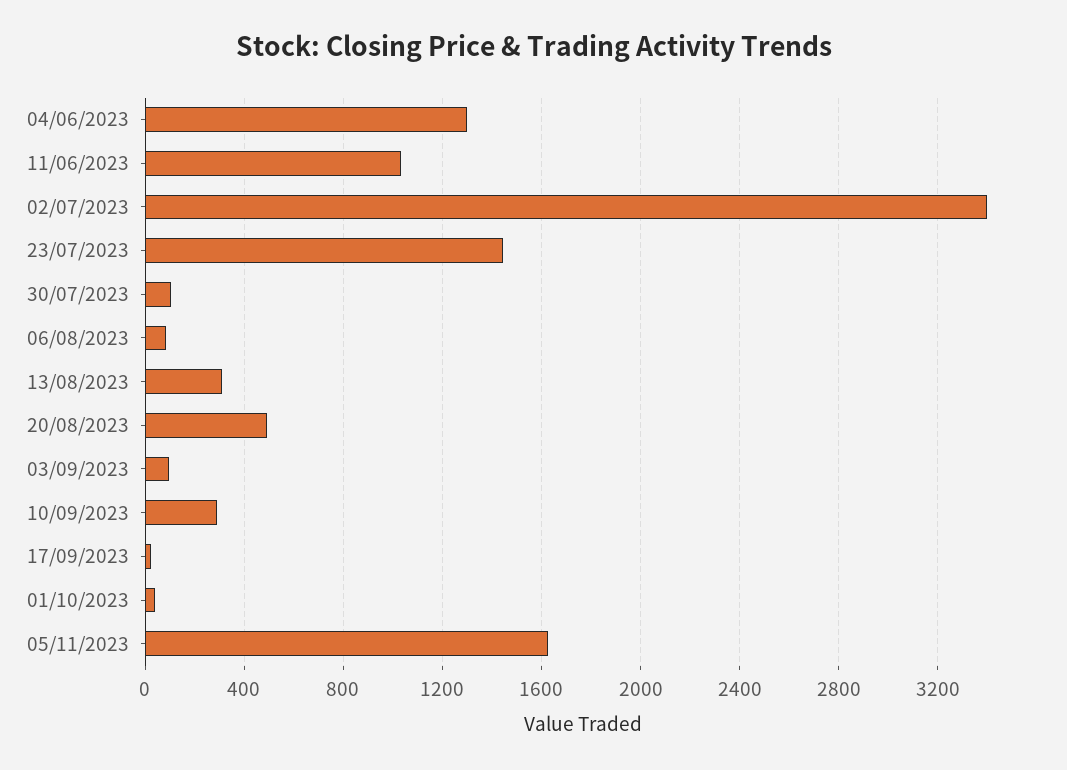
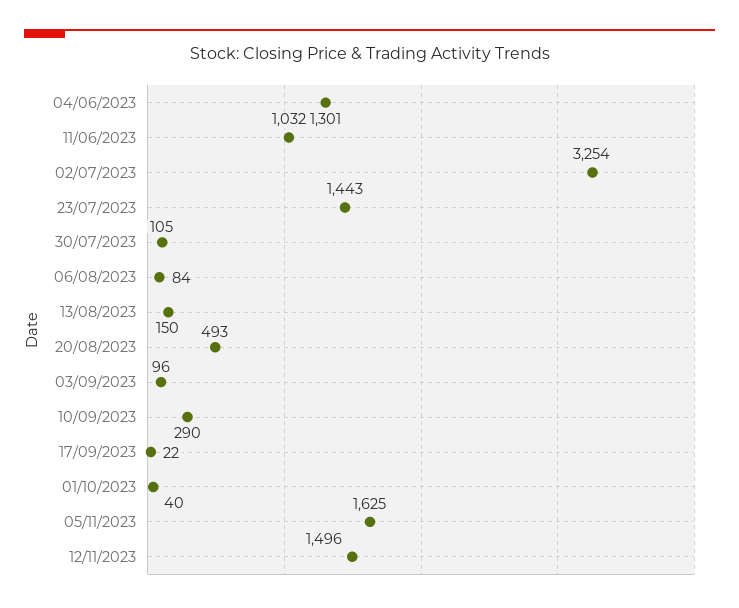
02/07/2023: 3400 -> 3254
13/08/2023: 300 -> 150
12/11/2023: none -> 1496

